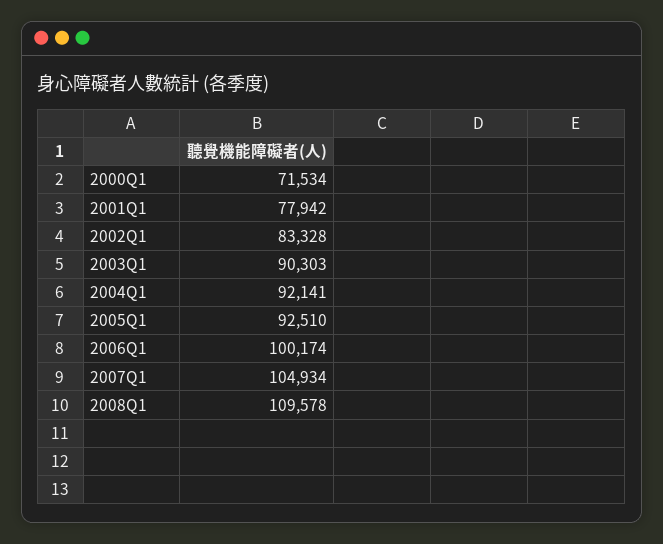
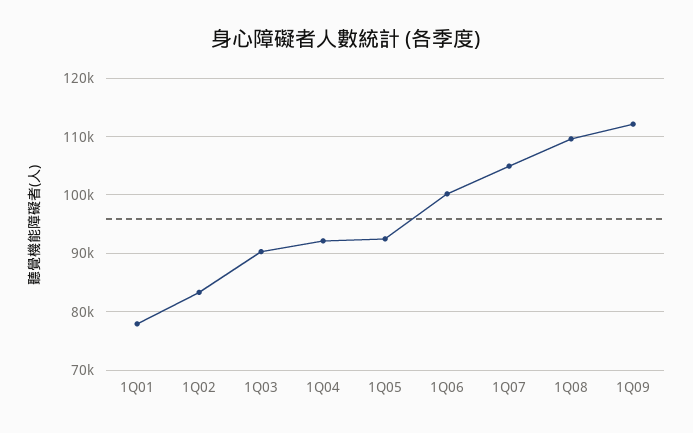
2000Q1: 71534 -> none
1Q09: none -> 112000

